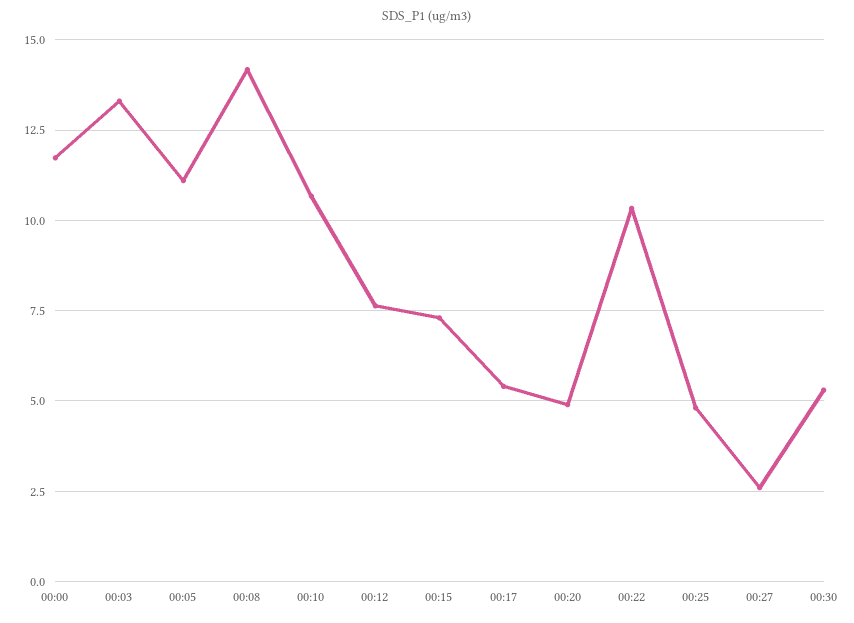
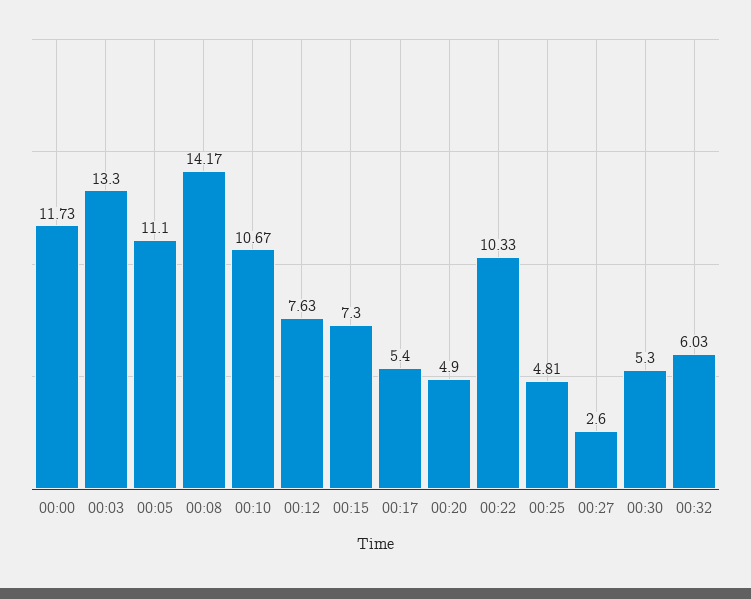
00:32: none -> 6.03

